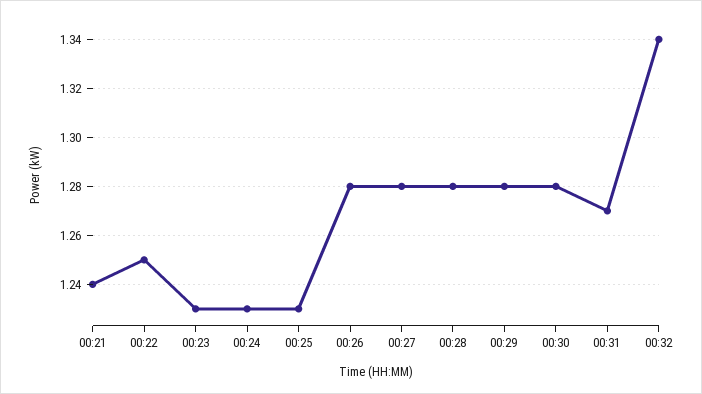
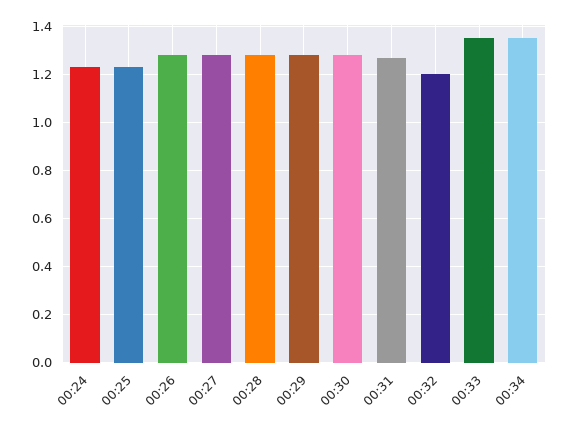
00:21: 1.24 -> none
00:22: 1.25 -> none
00:23: 1.23 -> none
00:32: 1.34 -> 1.2
00:33: none -> 1.35
00:34: none -> 1.35

